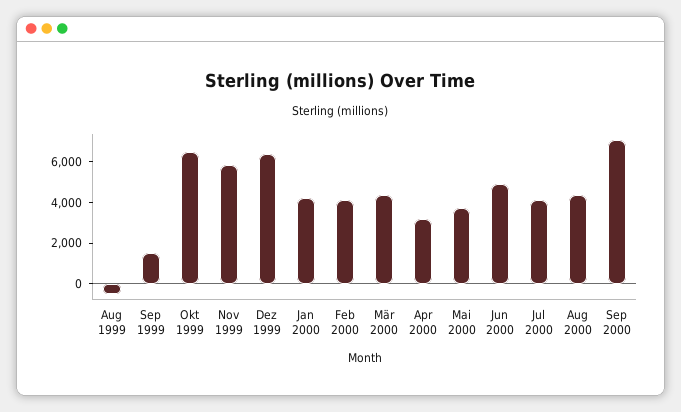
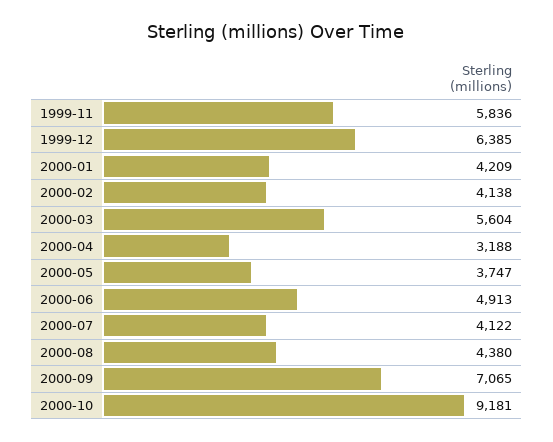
Aug 1999: -500 -> none
Sep 1999: 1500 -> none
Okt 1999: 6500 -> none
Mär 2000: 4500 -> 5604
2000-10: none -> 9181

